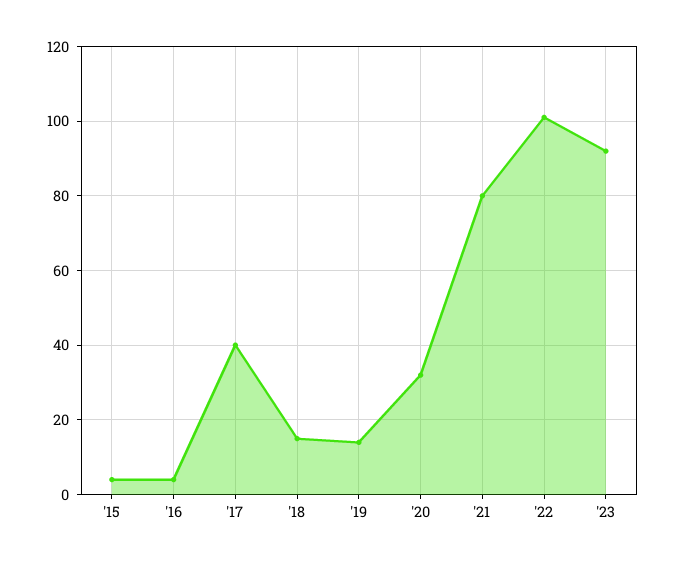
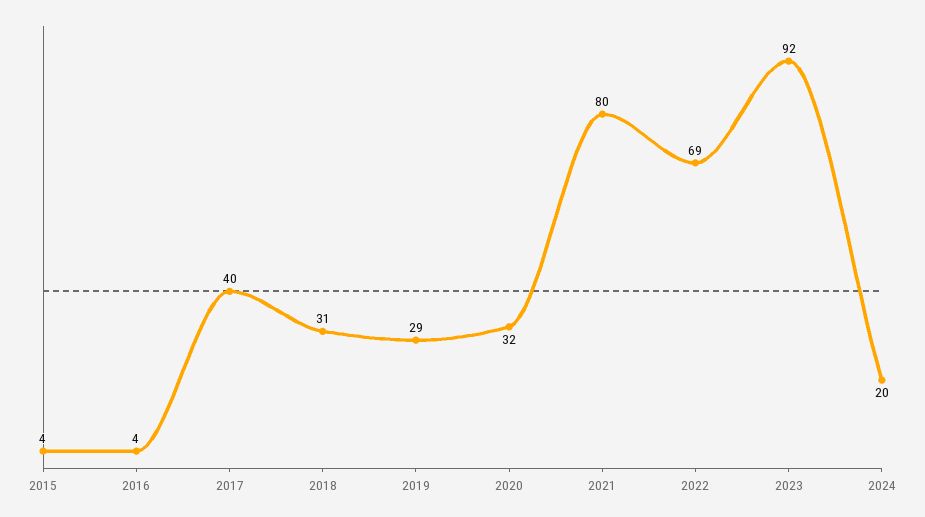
'18: 15 -> 31
'19: 15 -> 29
'22: 100 -> 69
2024: none -> 20

